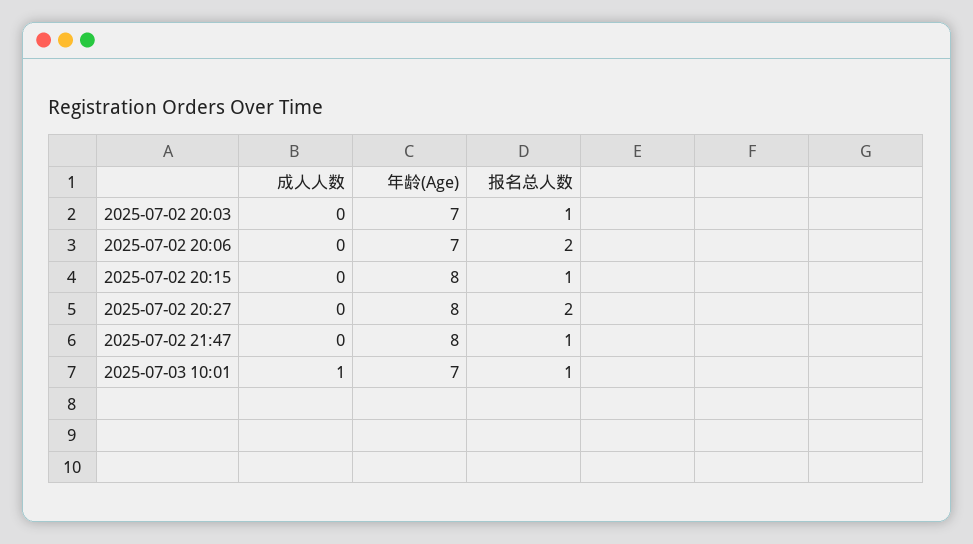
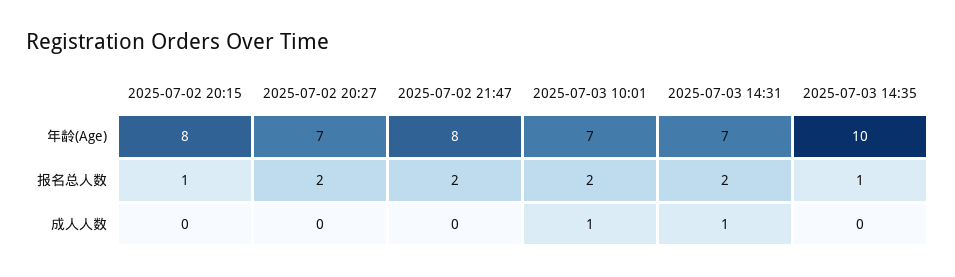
成人人数, 2025-07-02 20:03: 0 -> none
年龄(Age), 2025-07-02 20:03: 7 -> none
报名总人数, 2025-07-02 20:03: 1 -> none
成人人数, 2025-07-02 20:06: 0 -> none
年龄(Age), 2025-07-02 20:06: 7 -> none
报名总人数, 2025-07-02 20:06: 2 -> none
年龄(Age), 2025-07-02 20:27: 8 -> 7
报名总人数, 2025-07-02 21:47: 1 -> 2
报名总人数, 2025-07-03 10:01: 1 -> 2
年龄(Age), 2025-07-03 14:31: none -> 7
年龄(Age), 2025-07-03 14:35: none -> 10
报名总人数, 2025-07-03 14:31: none -> 2
报名总人数, 2025-07-03 14:35: none -> 1
成人人数, 2025-07-03 14:31: none -> 1
成人人数, 2025-07-03 14:35: none -> 0

